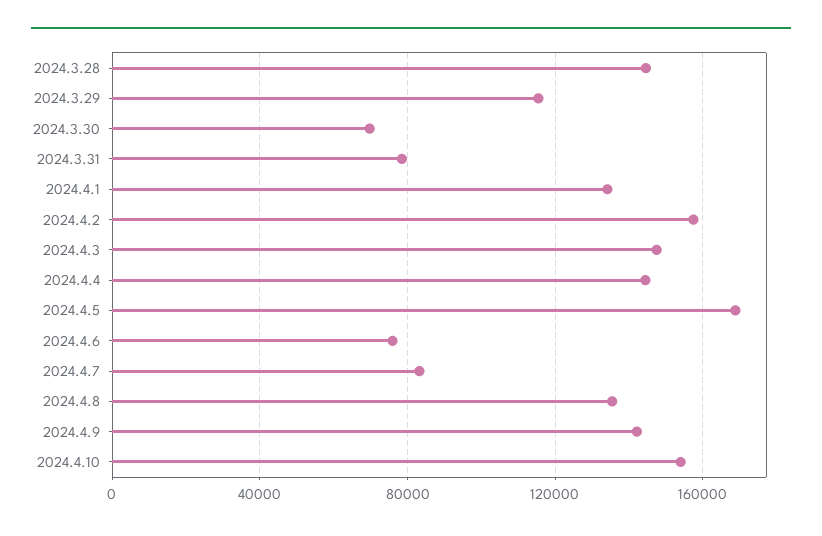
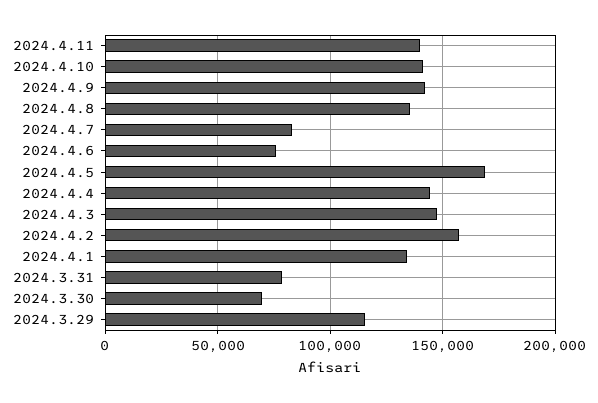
2024.3.28: 145000 -> none
2024.4.10: 155000 -> 140000
2024.4.11: none -> 140000

